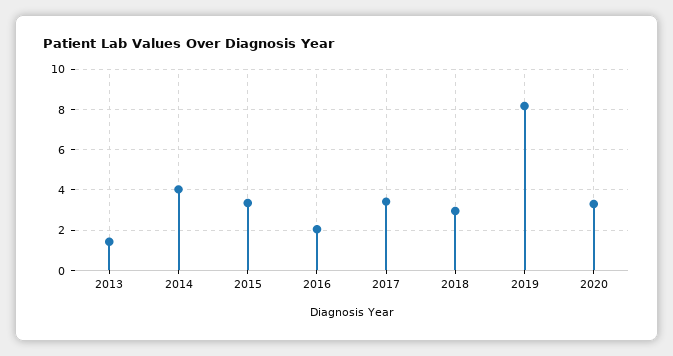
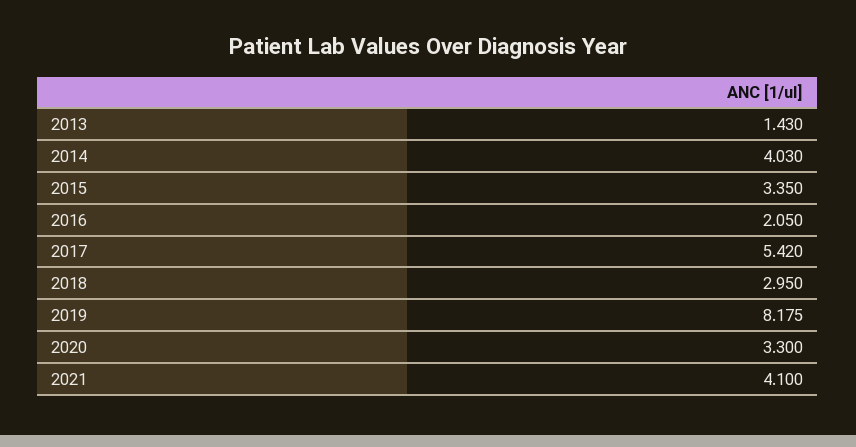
2017: 3.5 -> 5.42
2021: none -> 4.1

